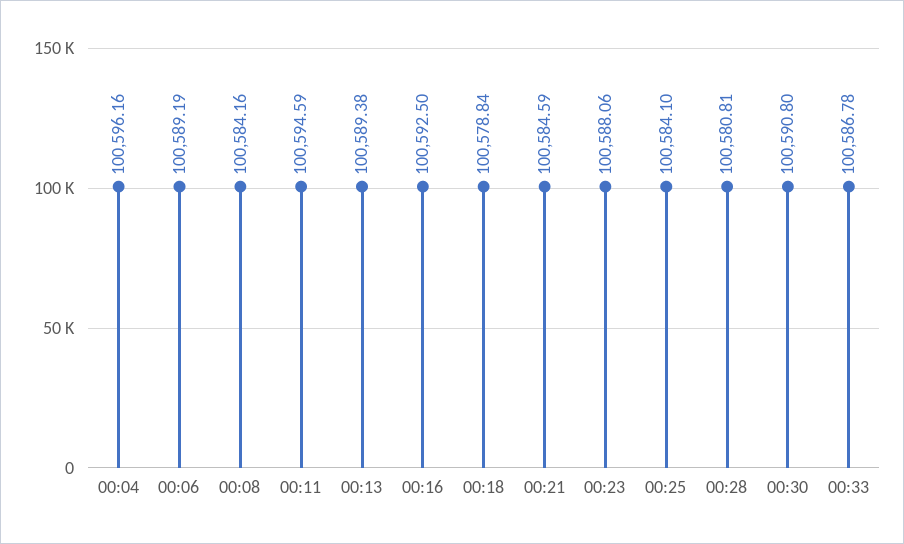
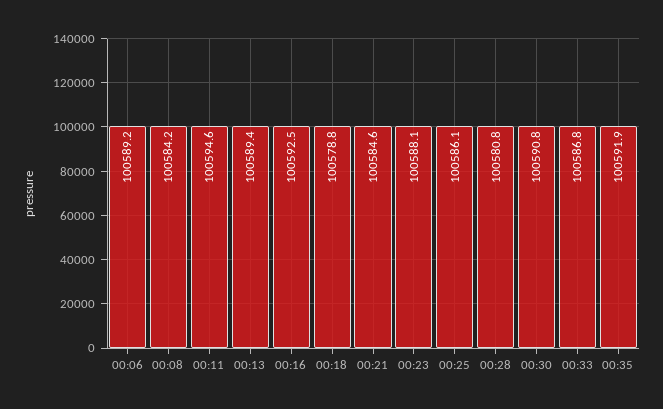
00:04: 100596.16 -> none
00:25: 100584.1 -> 100586.1
00:35: none -> 100591.9

